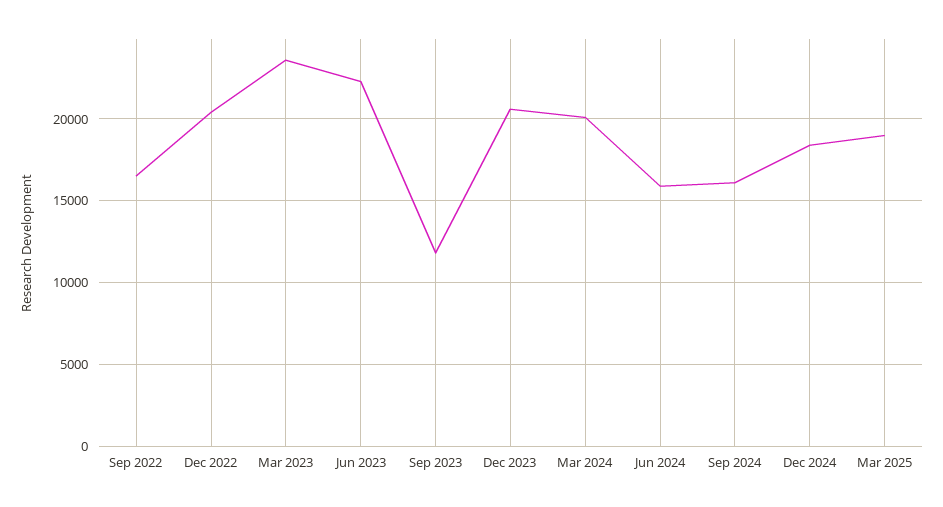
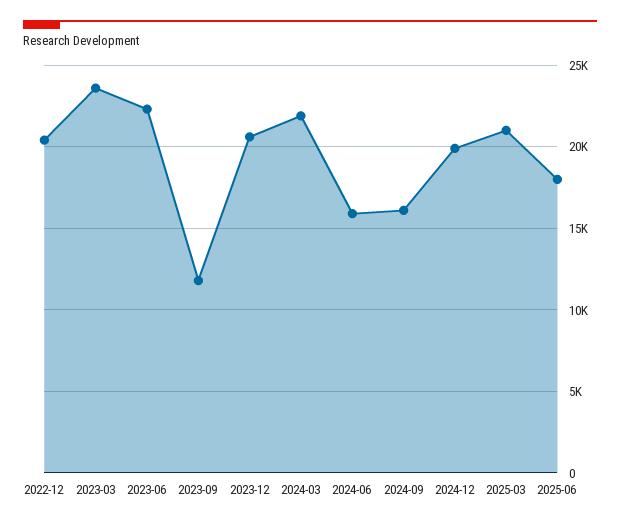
Sep 2022: 16500 -> none
Mar 2024: 20000 -> 22000
Dec 2024: 18500 -> 20000
Mar 2025: 19000 -> 21000
2025-06: none -> 18000

